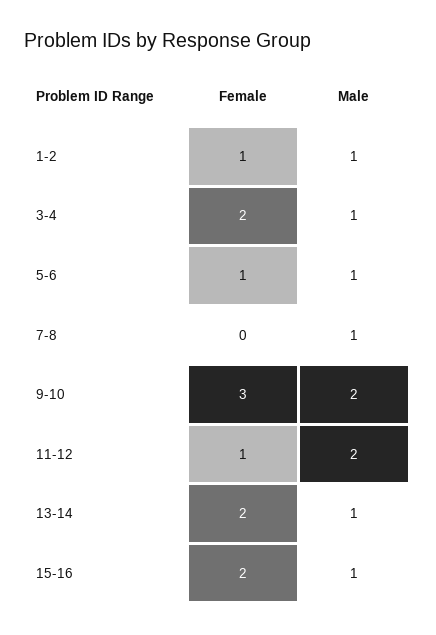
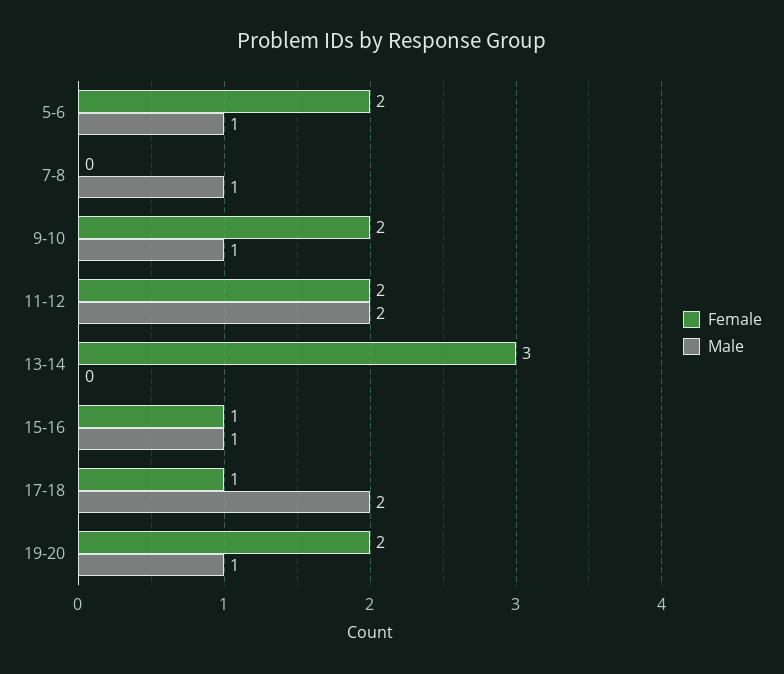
Female, 1-2: 1 -> none
Male, 1-2: 1 -> none
Female, 3-4: 2 -> none
Male, 3-4: 1 -> none
Female, 5-6: 1 -> 2
Female, 9-10: 3 -> 2
Male, 9-10: 2 -> 1
Female, 11-12: 1 -> 2
Female, 13-14: 2 -> 3
Male, 13-14: 1 -> 0
Female, 15-16: 2 -> 1
Female, 17-18: none -> 1
Male, 17-18: none -> 2
Female, 19-20: none -> 2
Male, 19-20: none -> 1

